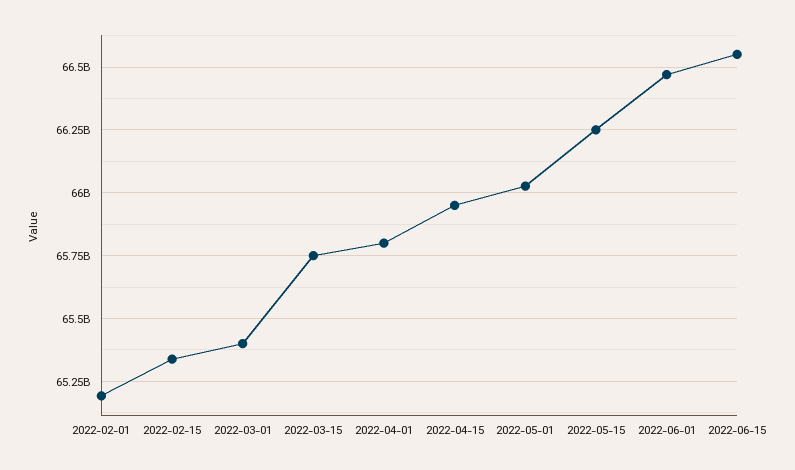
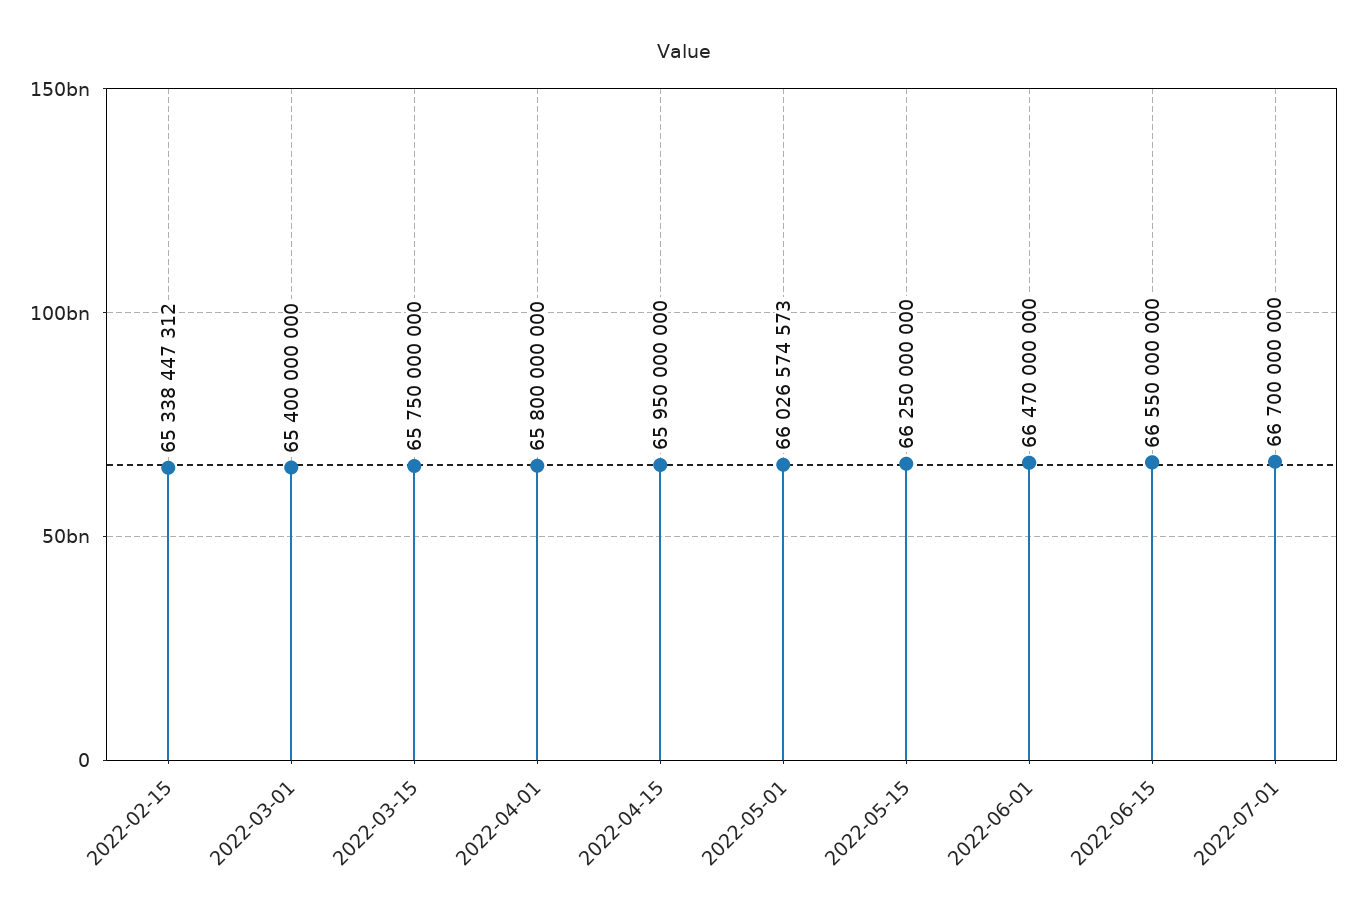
2022-02-01: 65200000000 -> none
2022-07-01: none -> 66700000000

